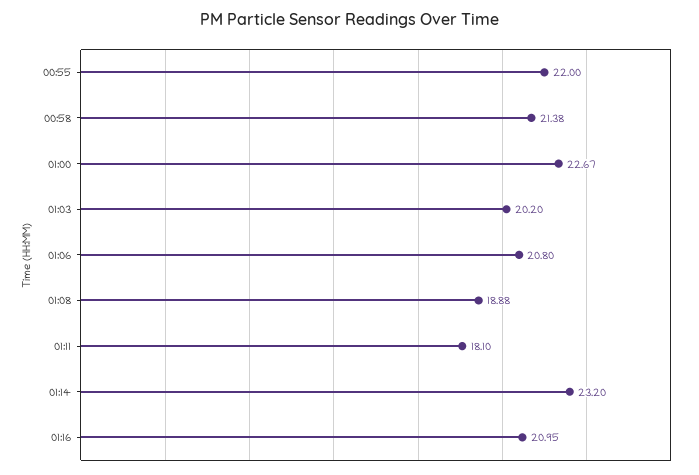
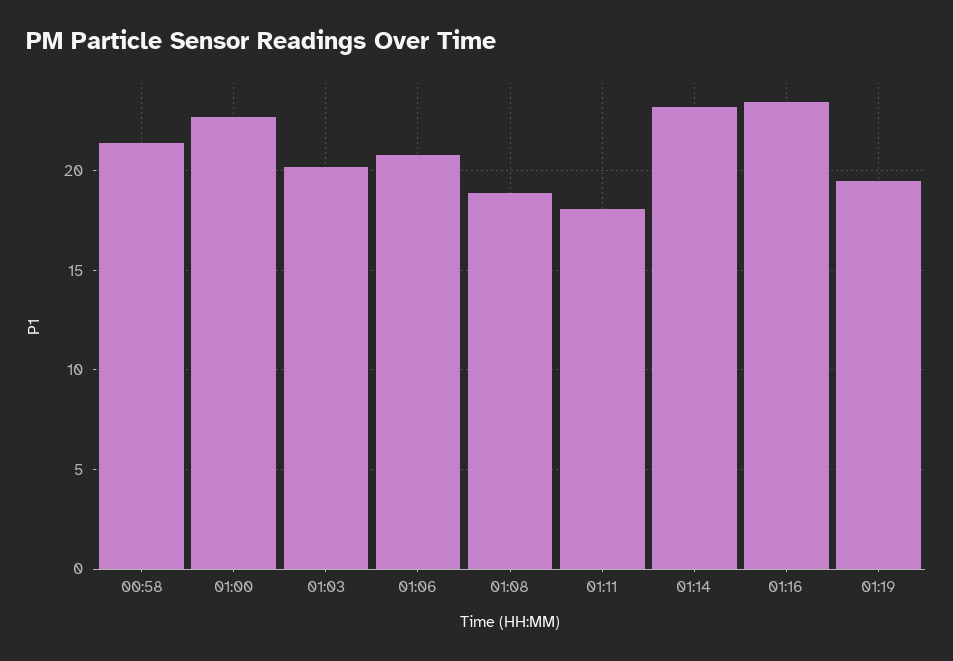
00:55: 22 -> none
01:16: 20.95 -> 23.5
01:19: none -> 19.5

